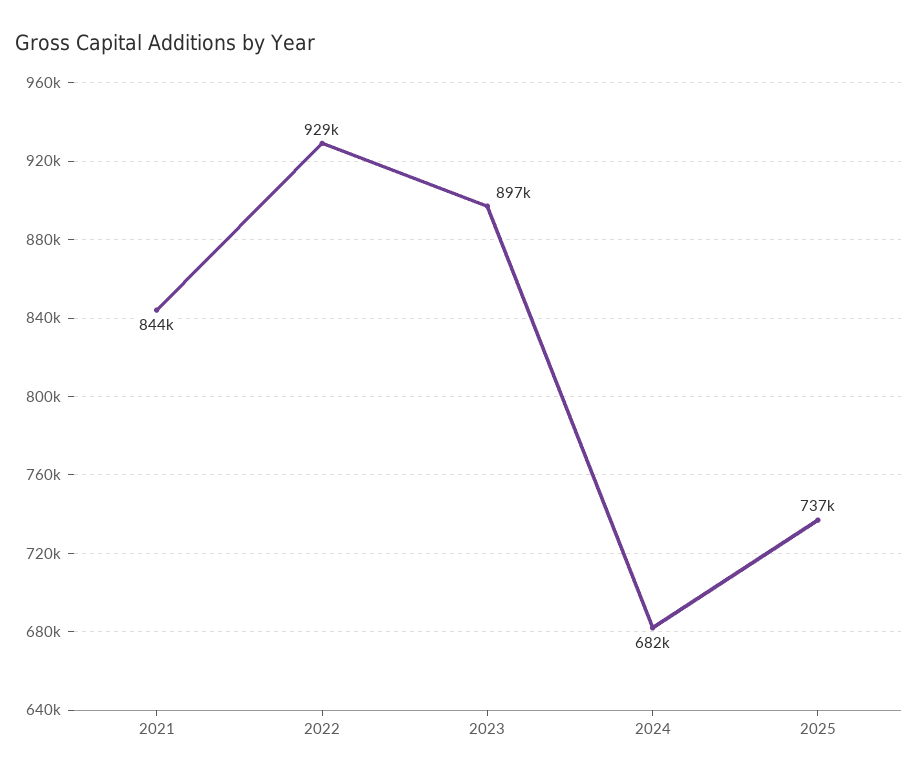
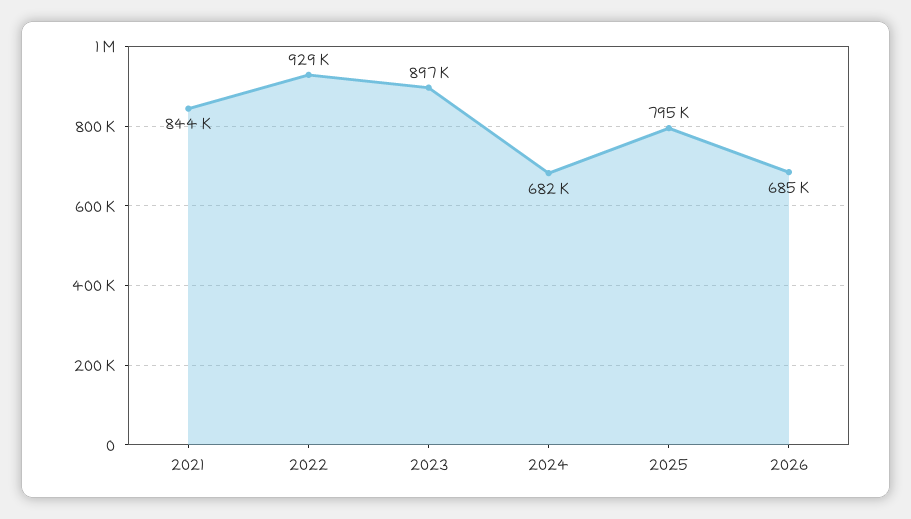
2025: 737000 -> 795000
2026: none -> 685000

